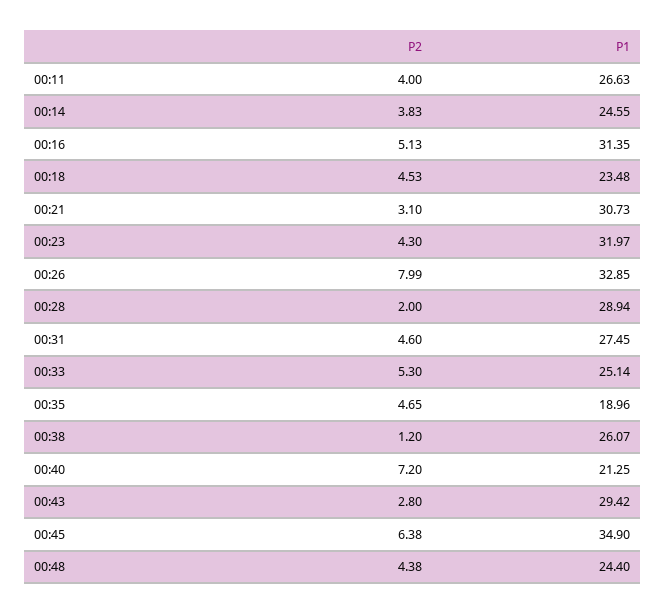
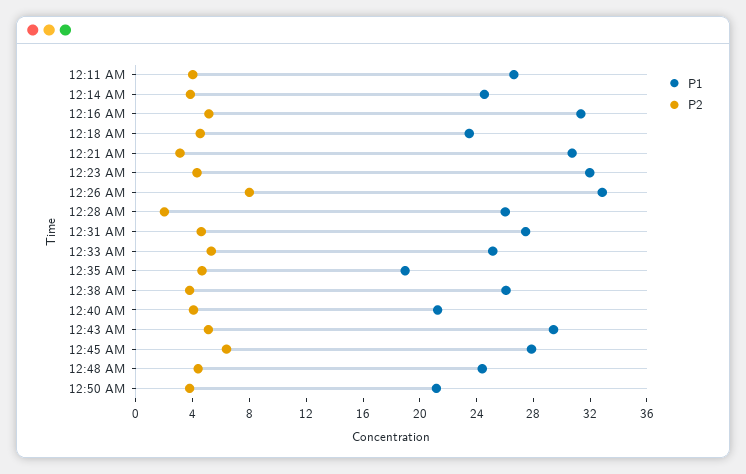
P1, 00:28: 28.94 -> 26
P2, 00:38: 1.2 -> 4
P2, 00:40: 7.2 -> 4
P2, 00:43: 2.8 -> 5
P1, 00:45: 34.9 -> 28
P1, 12:50 AM: none -> 21
P2, 12:50 AM: none -> 4

